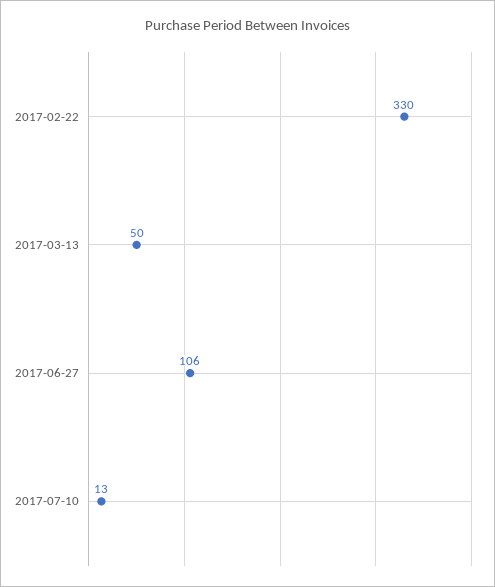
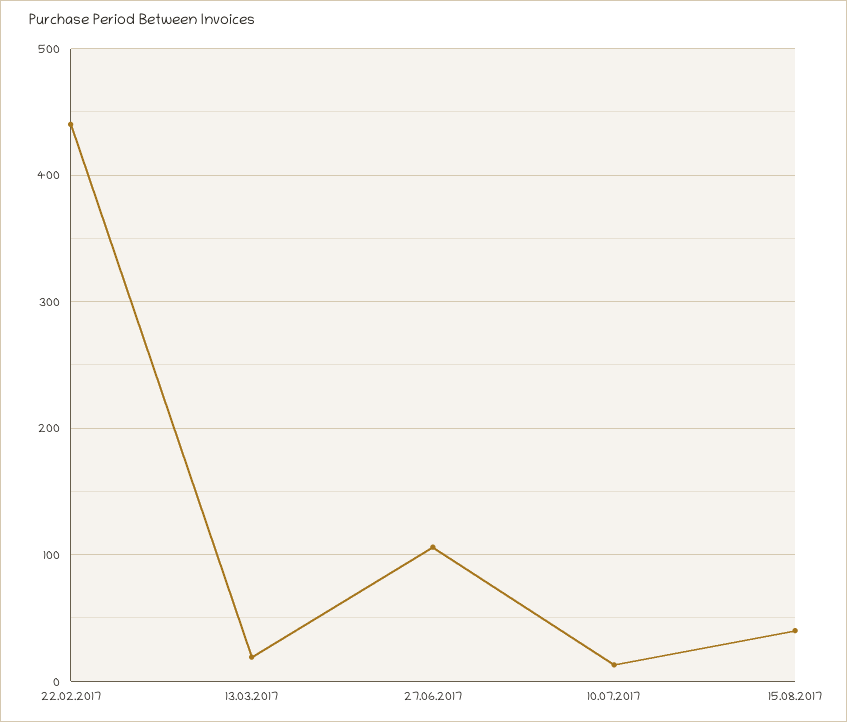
2017-02-22: 330 -> 440
2017-03-13: 50 -> 20
15.08.2017: none -> 40

